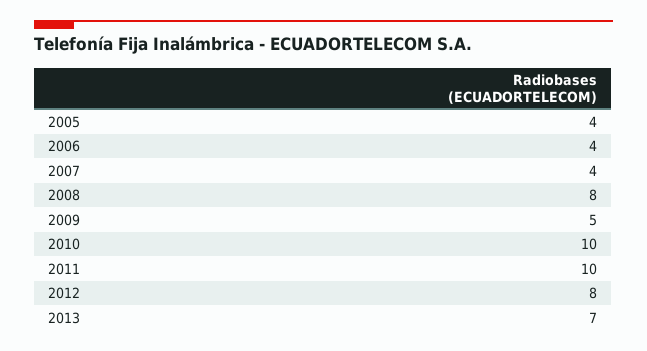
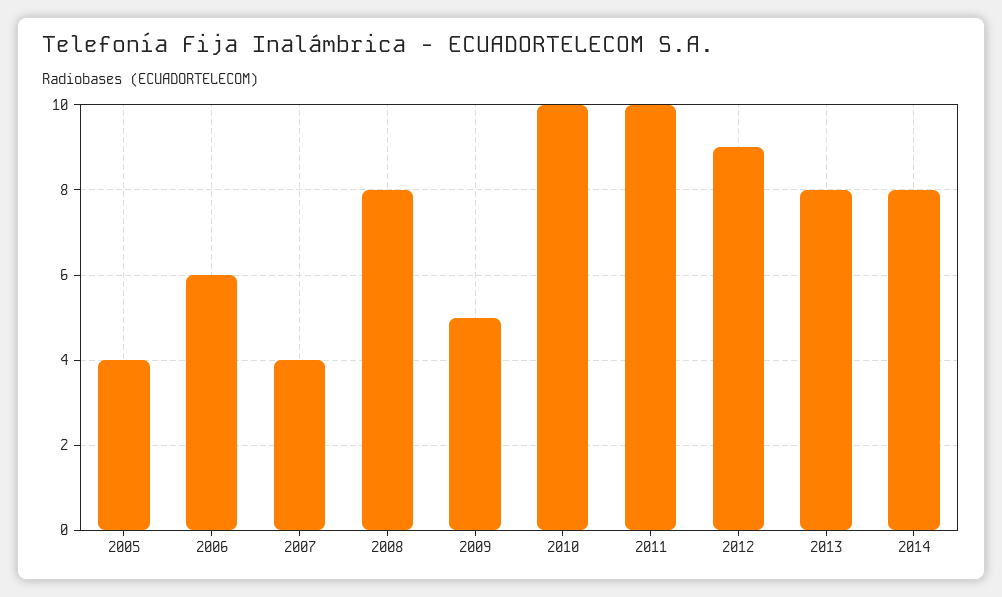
2006: 4 -> 6
2012: 8 -> 9
2013: 7 -> 8
2014: none -> 8

